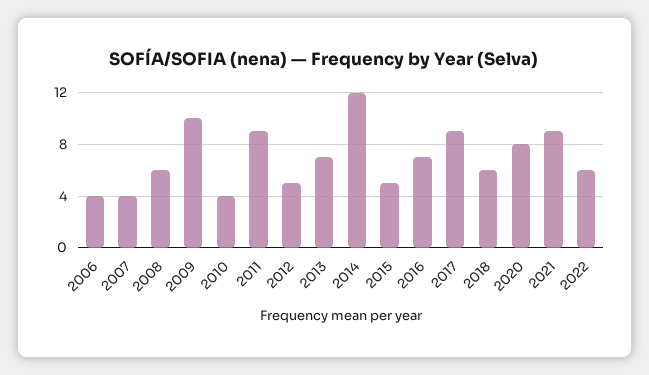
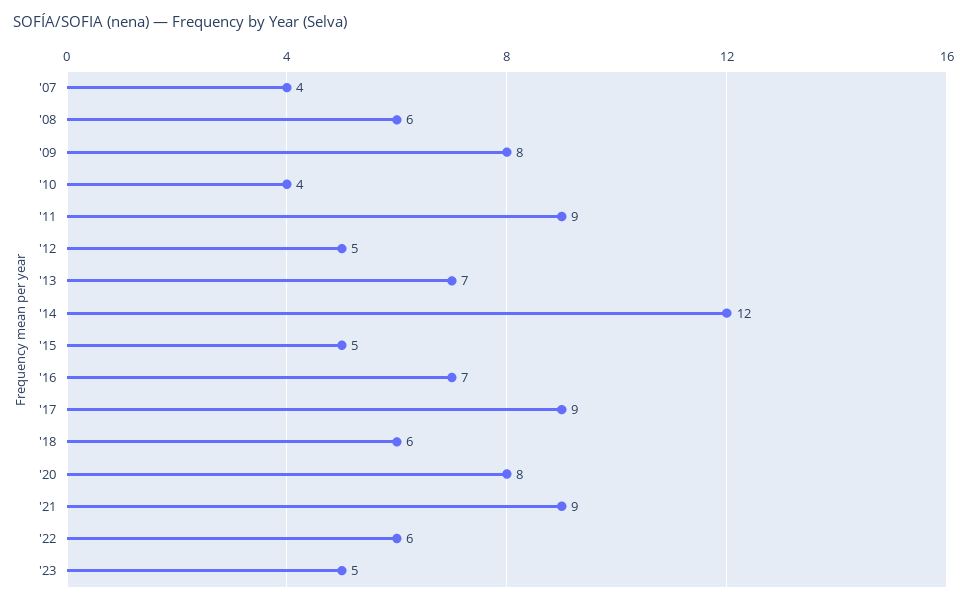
2006: 4 -> none
2009: 10 -> 8
'23: none -> 5

